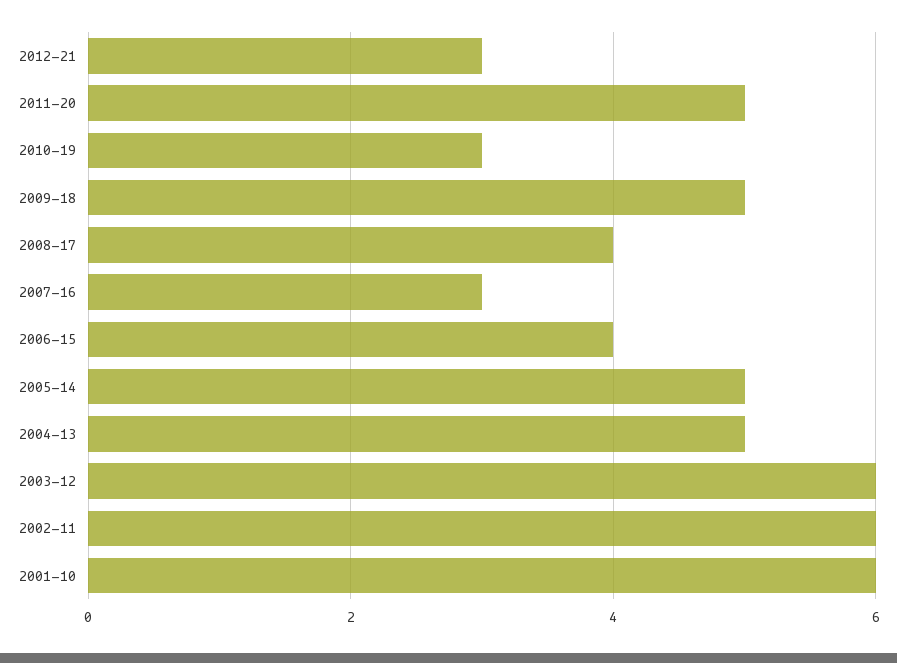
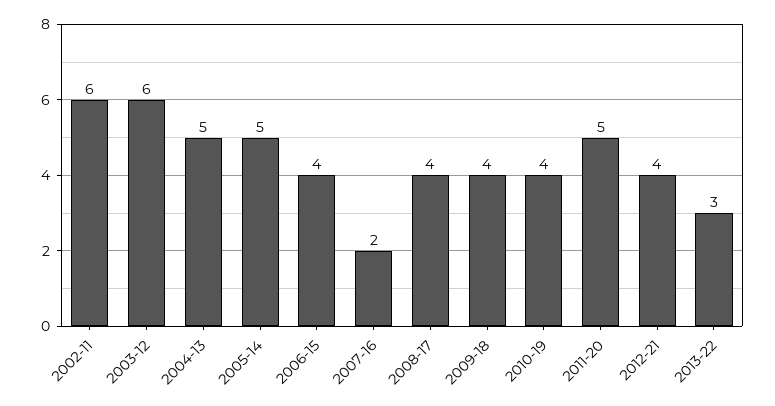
2012-21: 3 -> 4
2010-19: 3 -> 4
2009-18: 5 -> 4
2007-16: 3 -> 2
2001-10: 6 -> none
2013-22: none -> 3

